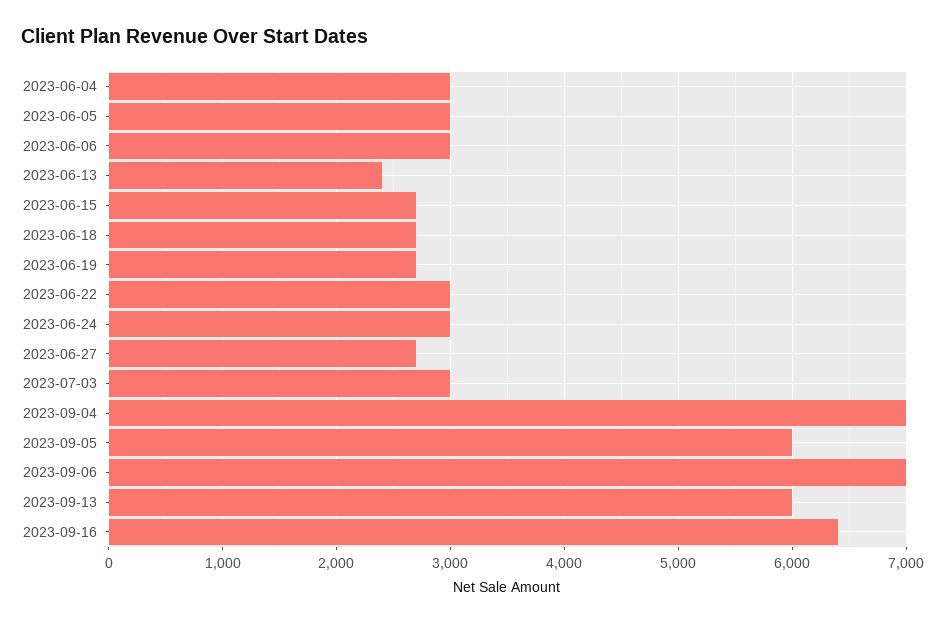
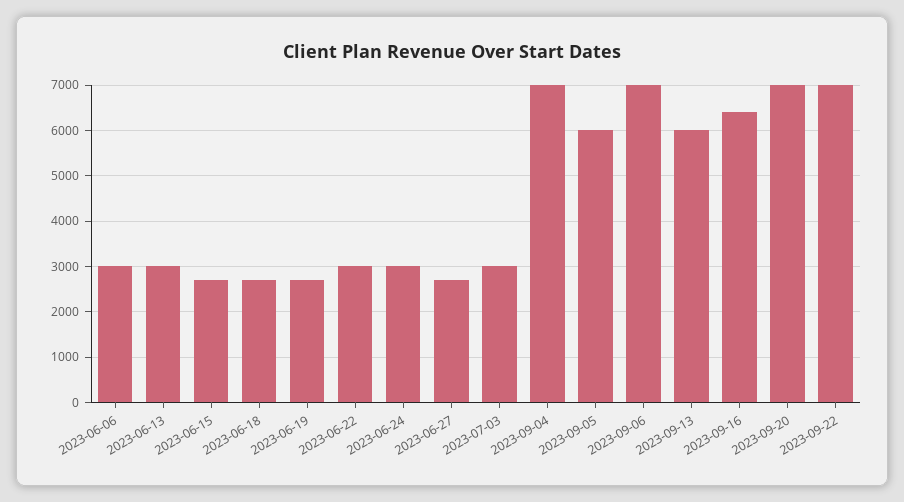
2023-06-04: 3000 -> none
2023-06-05: 3000 -> none
2023-06-13: 2400 -> 3000
2023-09-20: none -> 7000
2023-09-22: none -> 7000

